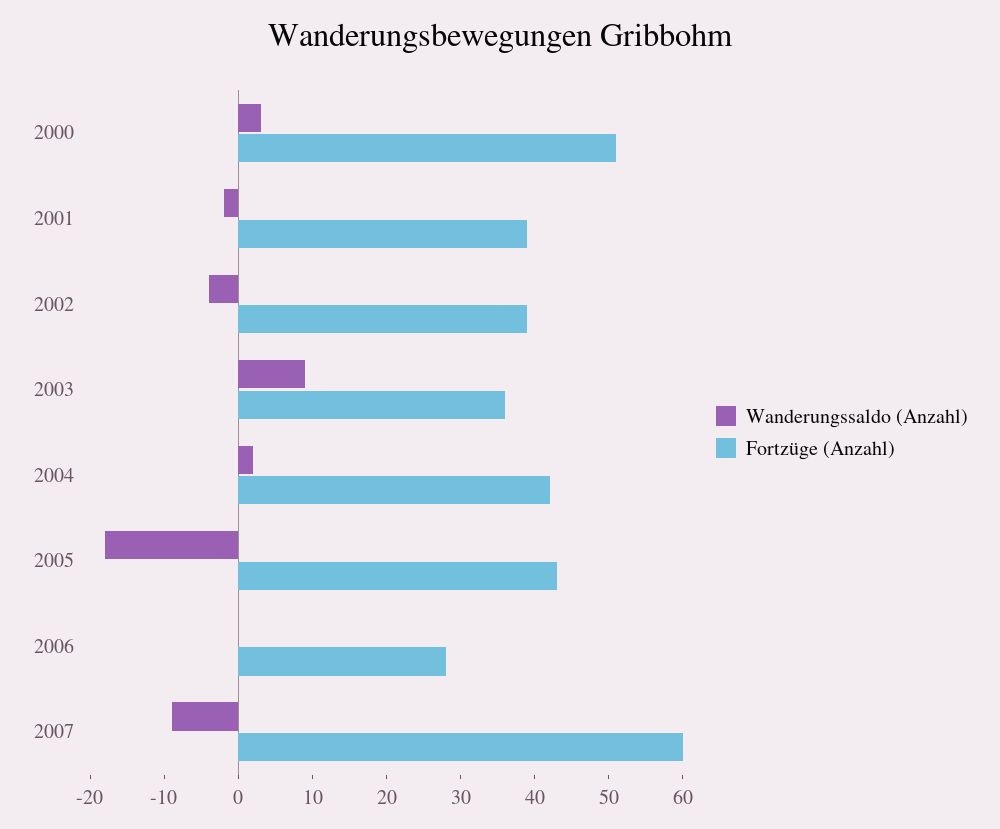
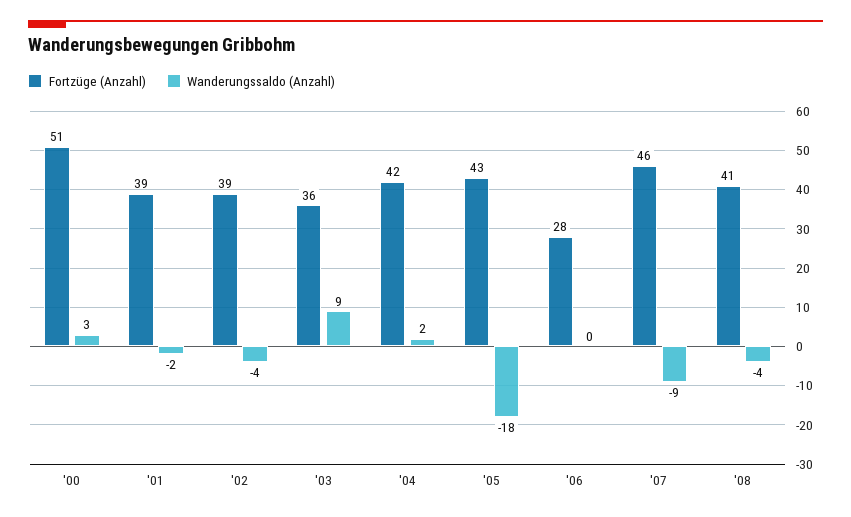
Fortzüge (Anzahl), 2007: 60 -> 46
Fortzüge (Anzahl), '08: none -> 41
Wanderungssaldo (Anzahl), '08: none -> -4

